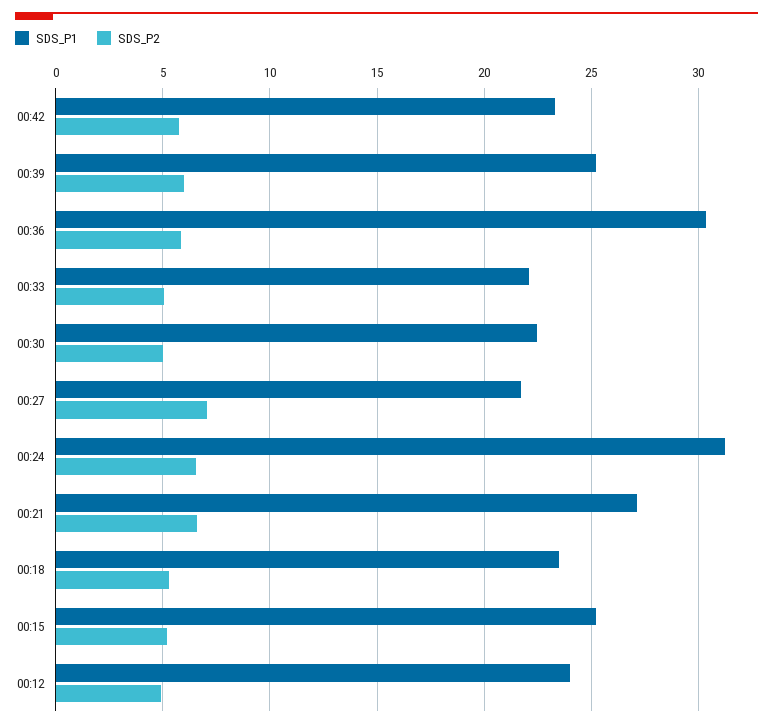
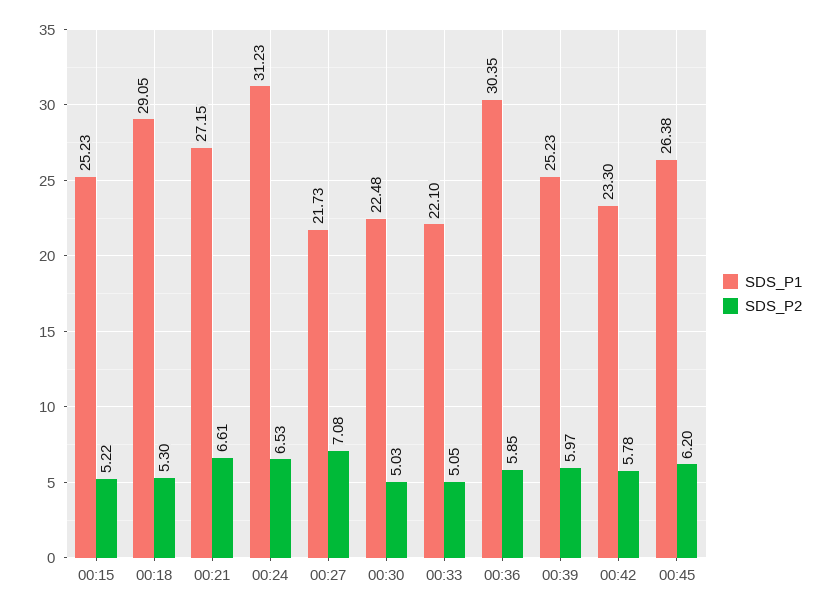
SDS_P1, 00:18: 23.5 -> 29.05
SDS_P1, 00:12: 24 -> none
SDS_P2, 00:12: 5 -> none
SDS_P1, 00:45: none -> 26.38
SDS_P2, 00:45: none -> 6.2

